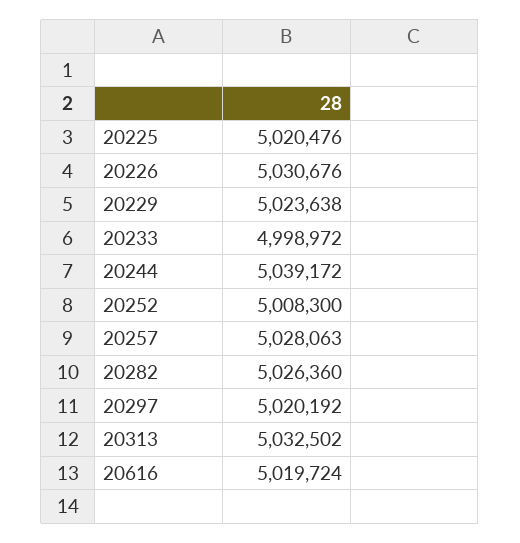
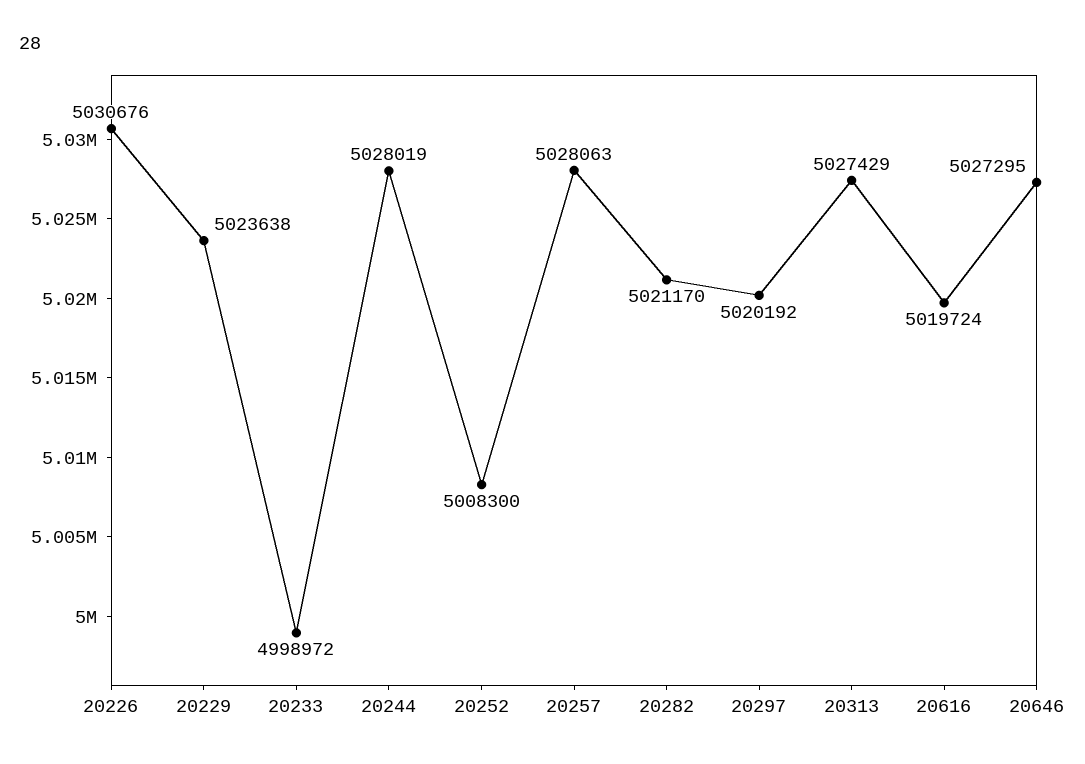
20225: 5020476 -> none
20244: 5039172 -> 5028019
20282: 5026360 -> 5021170
20313: 5032502 -> 5027429
20646: none -> 5027295

